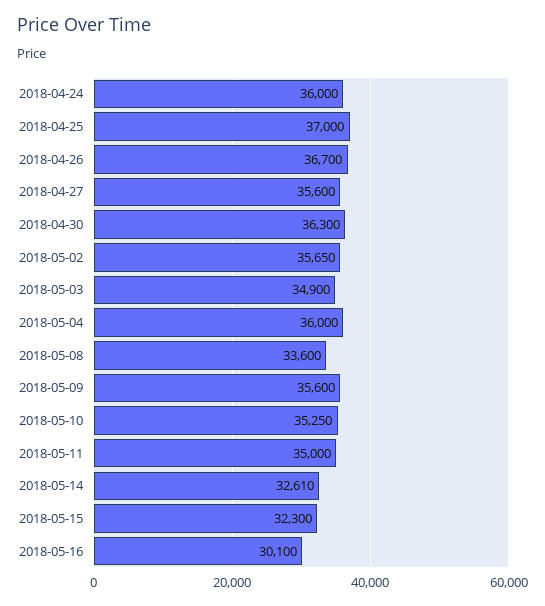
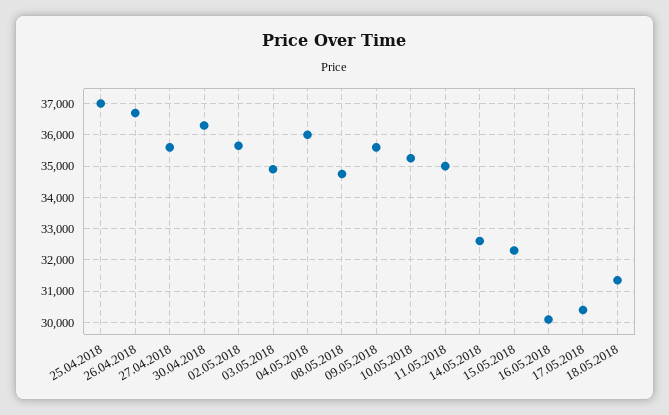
2018-04-24: 36000 -> none
2018-05-08: 33600 -> 34800
17.05.2018: none -> 30400
18.05.2018: none -> 31400

